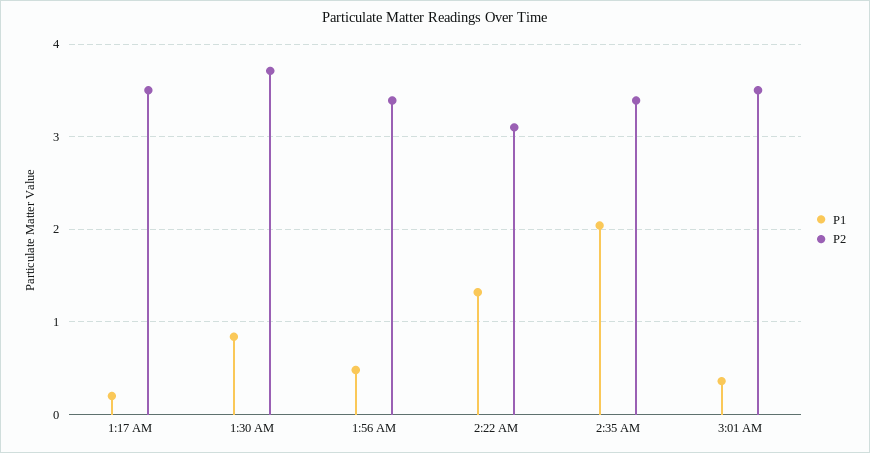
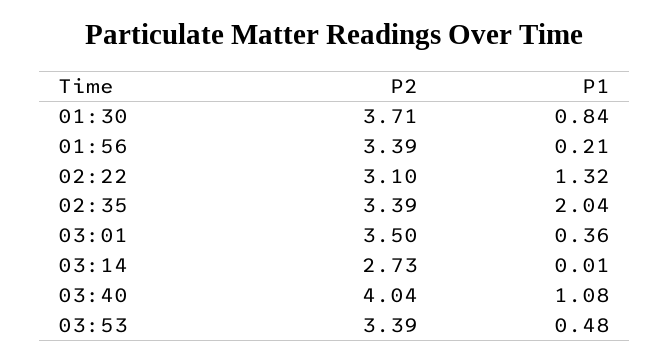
P1, 1:17 AM: 0.2 -> none
P2, 1:17 AM: 3.5 -> none
P1, 1:56 AM: 0.5 -> 0.21
P2, 03:14: none -> 2.73
P1, 03:14: none -> 0.01
P2, 03:40: none -> 4.04
P1, 03:40: none -> 1.08
P2, 03:53: none -> 3.39
P1, 03:53: none -> 0.48

